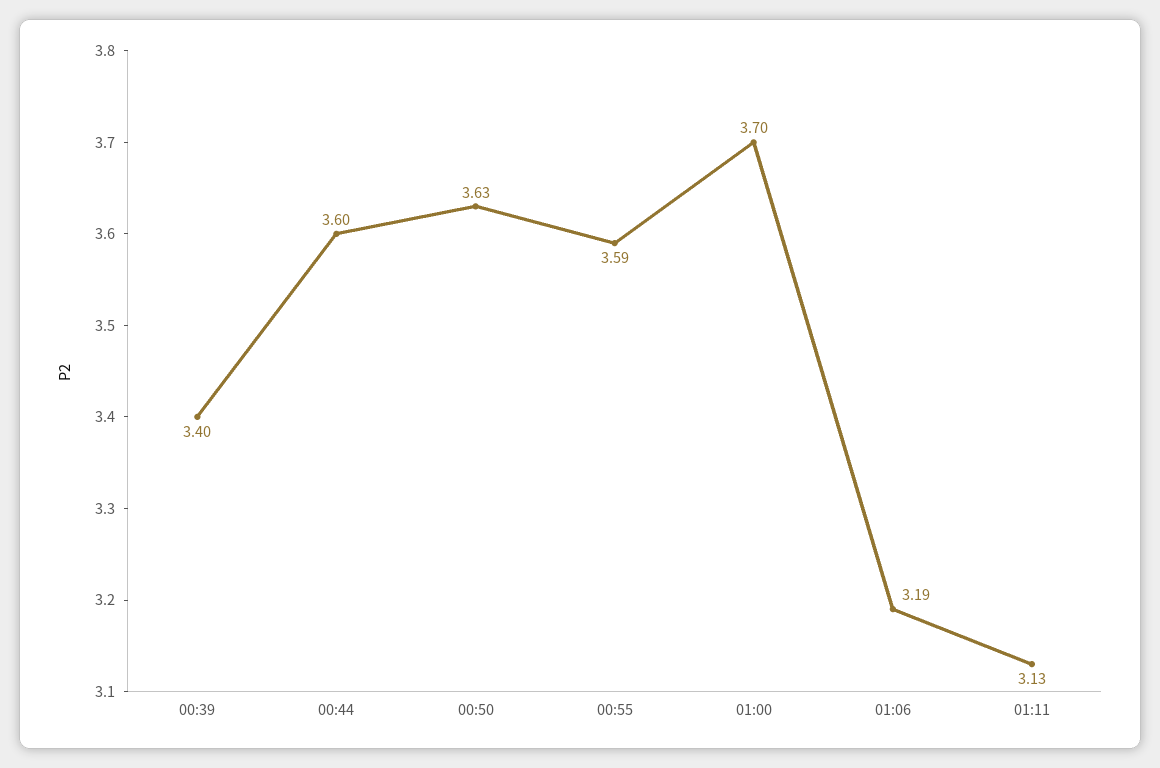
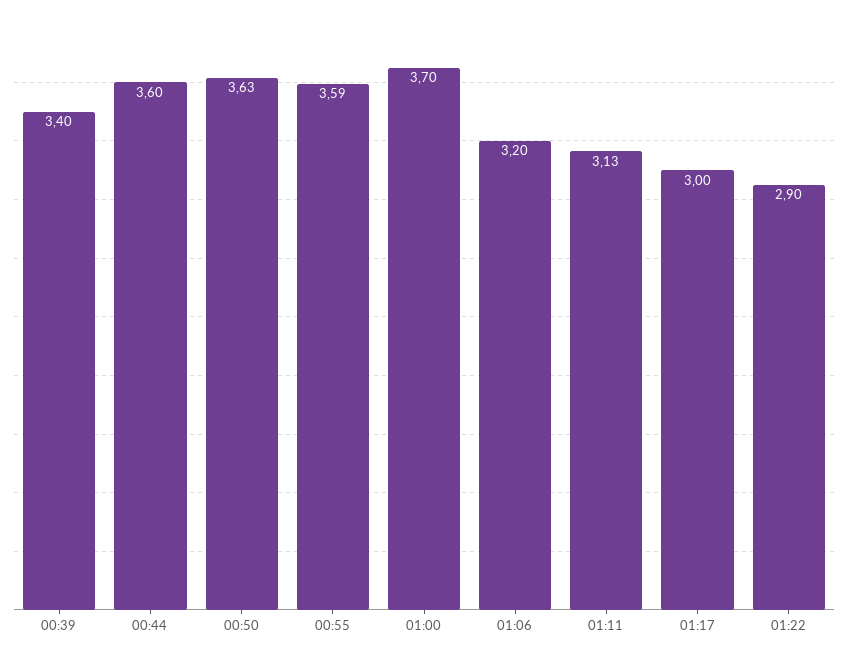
01:06: 3.19 -> 3.2
01:17: none -> 3
01:22: none -> 2.9

